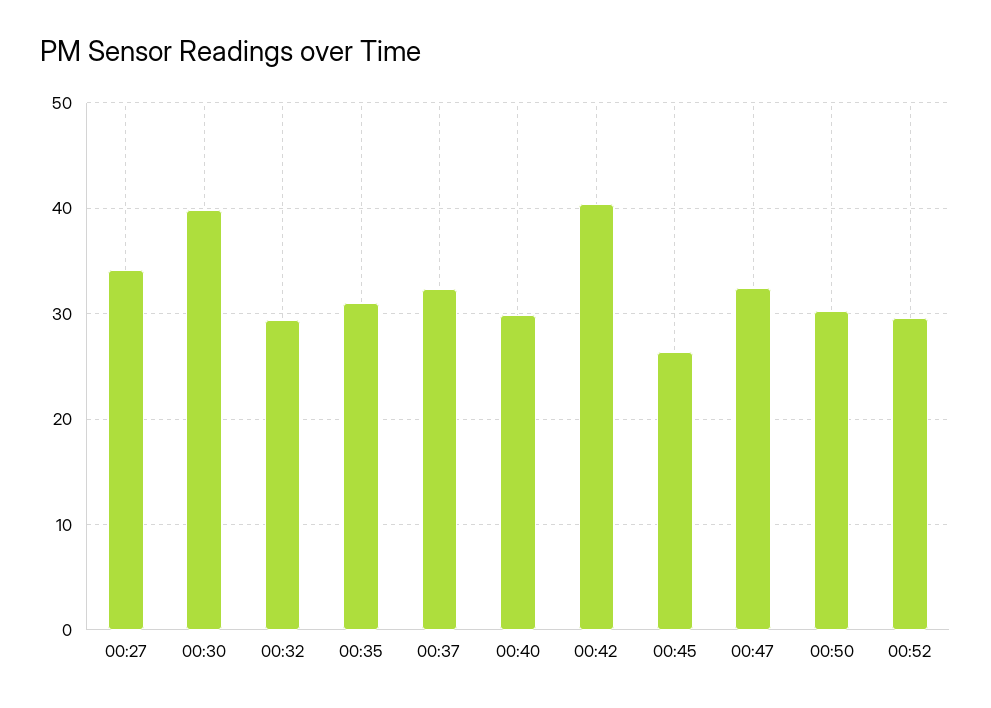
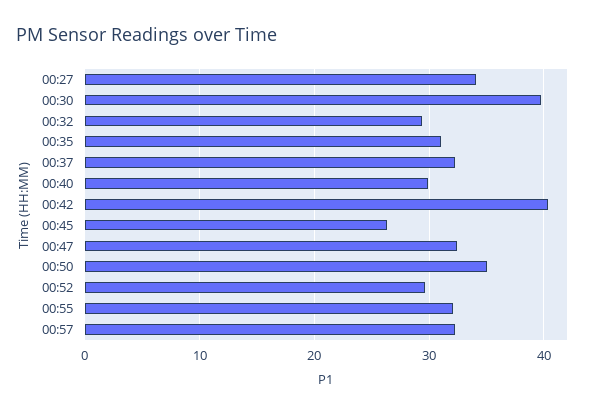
00:50: 30 -> 35
00:55: none -> 32
00:57: none -> 32

